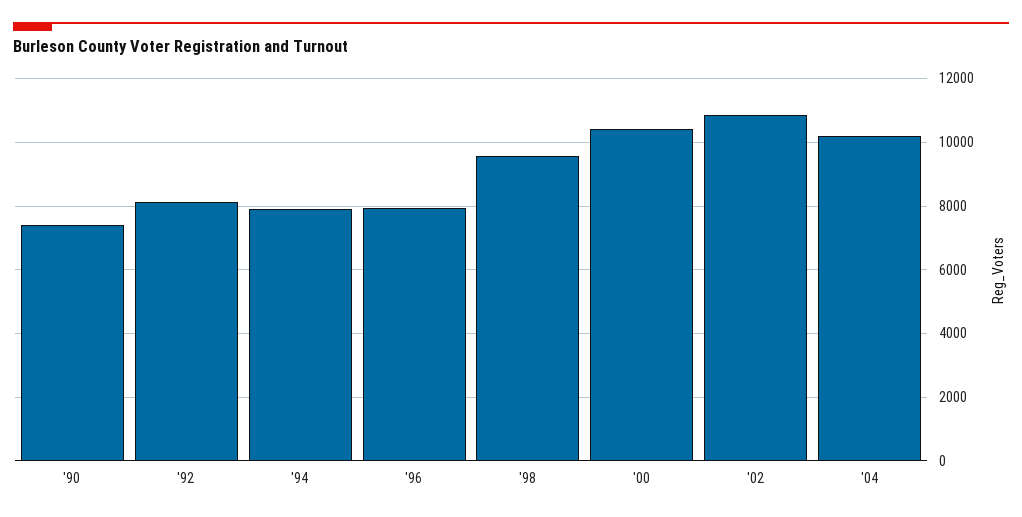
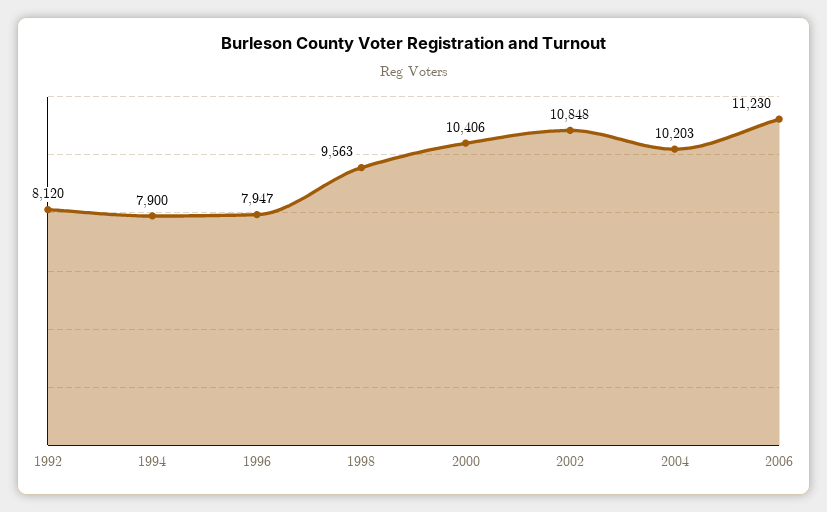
'90: 7400 -> none
2006: none -> 11230

